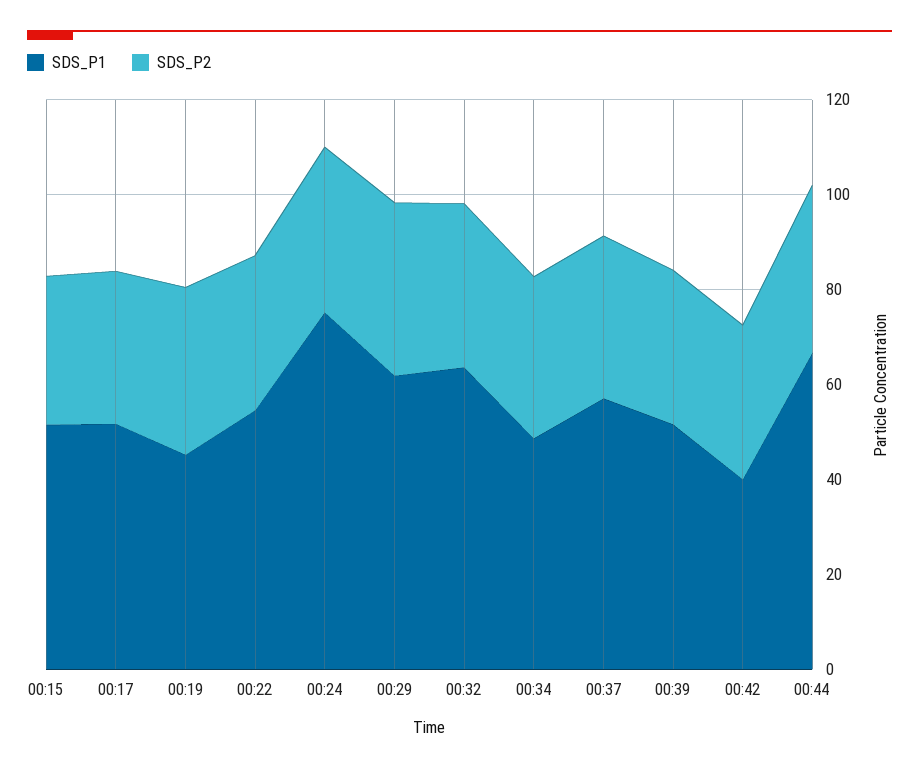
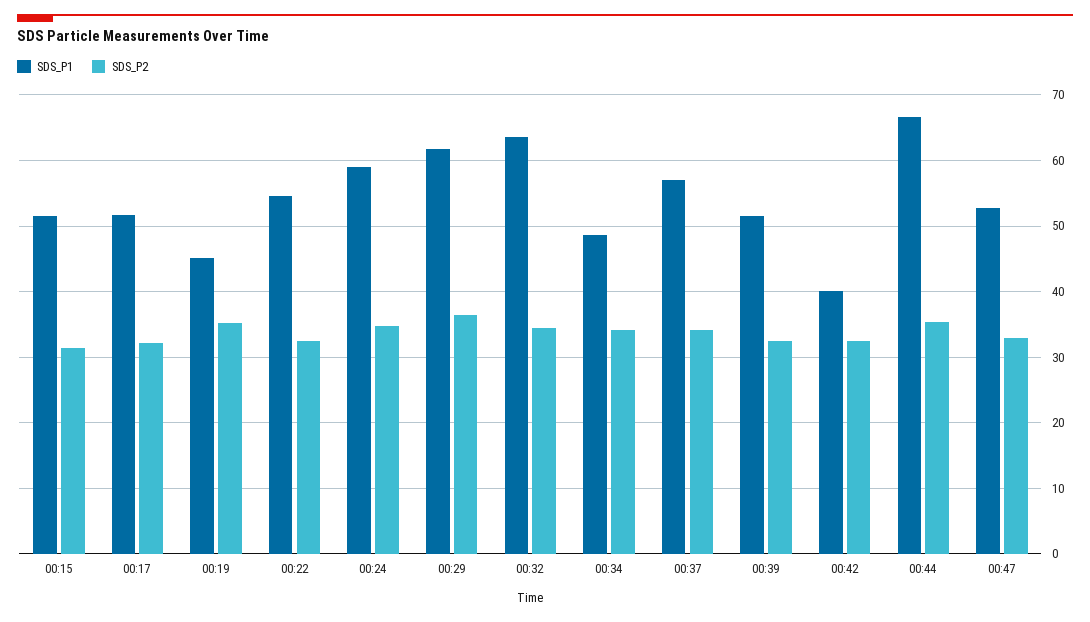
SDS_P1, 00:24: 75 -> 59
SDS_P1, 00:47: none -> 53
SDS_P2, 00:47: none -> 33

